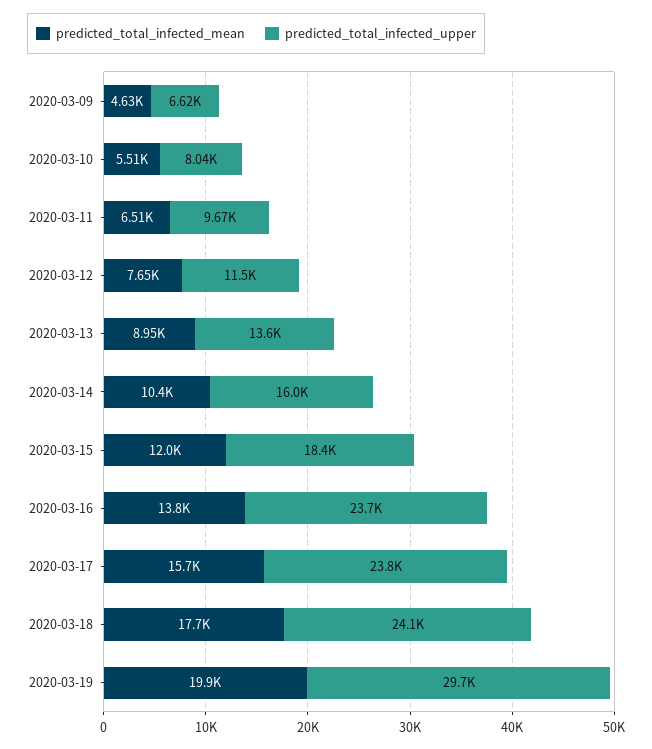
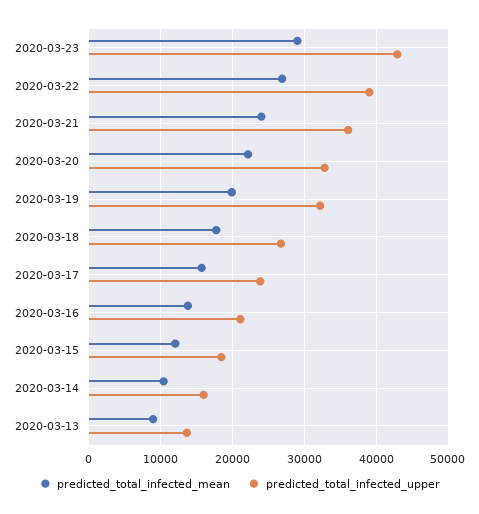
predicted_total_infected_mean, 2020-03-09: 4630 -> none
predicted_total_infected_upper, 2020-03-09: 6620 -> none
predicted_total_infected_mean, 2020-03-10: 5510 -> none
predicted_total_infected_upper, 2020-03-10: 8040 -> none
predicted_total_infected_mean, 2020-03-11: 6510 -> none
predicted_total_infected_upper, 2020-03-11: 9670 -> none
predicted_total_infected_mean, 2020-03-12: 7650 -> none
predicted_total_infected_upper, 2020-03-12: 11500 -> none
predicted_total_infected_upper, 2020-03-16: 23700 -> 21000
predicted_total_infected_upper, 2020-03-18: 24100 -> 27000
predicted_total_infected_upper, 2020-03-19: 29700 -> 32000
predicted_total_infected_mean, 2020-03-23: none -> 29000
predicted_total_infected_upper, 2020-03-23: none -> 43000
predicted_total_infected_mean, 2020-03-22: none -> 27000
predicted_total_infected_upper, 2020-03-22: none -> 39000
predicted_total_infected_mean, 2020-03-21: none -> 24000
predicted_total_infected_upper, 2020-03-21: none -> 36000
predicted_total_infected_mean, 2020-03-20: none -> 22000
predicted_total_infected_upper, 2020-03-20: none -> 33000

